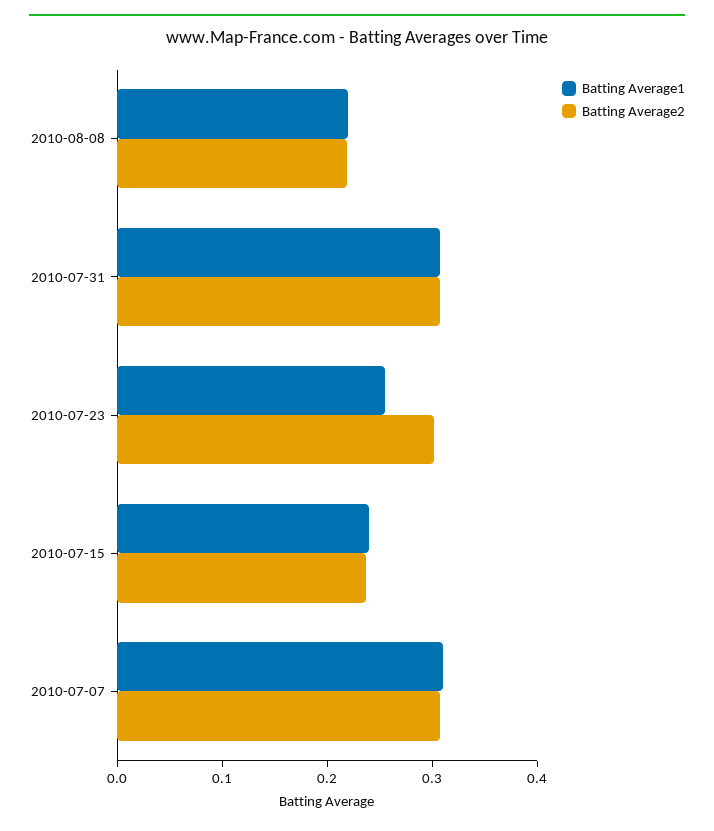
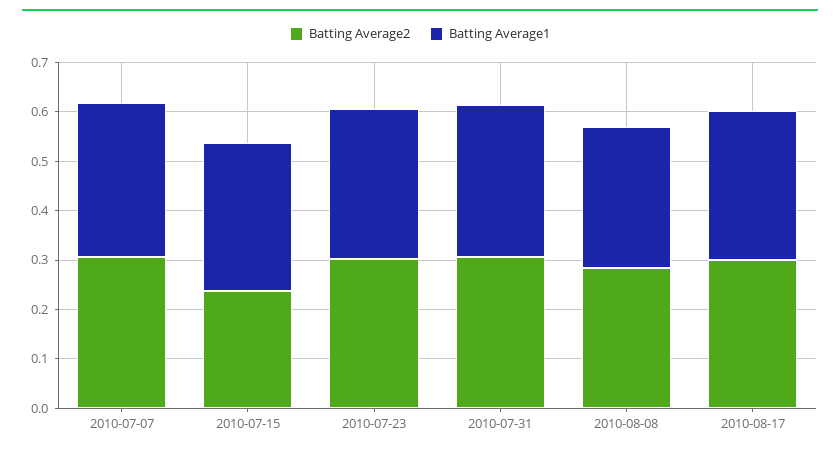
Batting Average1, 2010-08-08: 0.22 -> 0.28
Batting Average2, 2010-08-08: 0.22 -> 0.28
Batting Average1, 2010-07-23: 0.26 -> 0.3
Batting Average1, 2010-07-15: 0.24 -> 0.3
Batting Average2, 2010-08-17: none -> 0.3
Batting Average1, 2010-08-17: none -> 0.3

